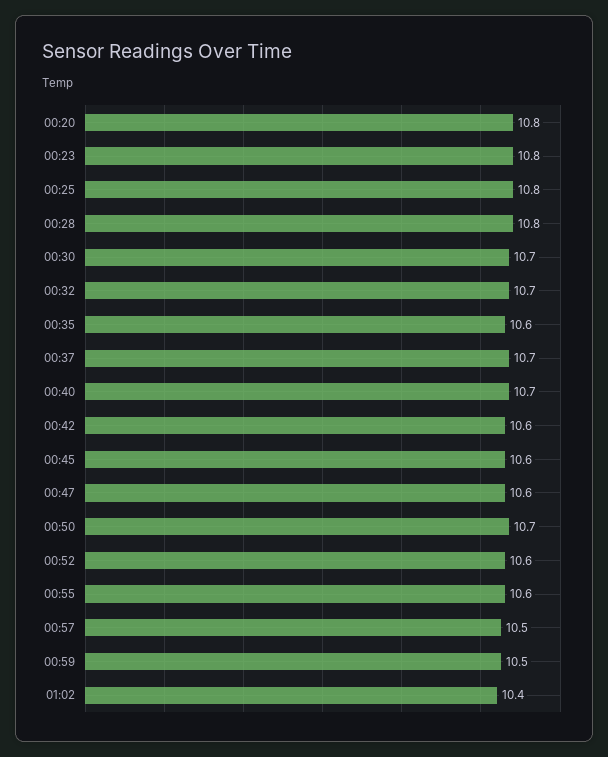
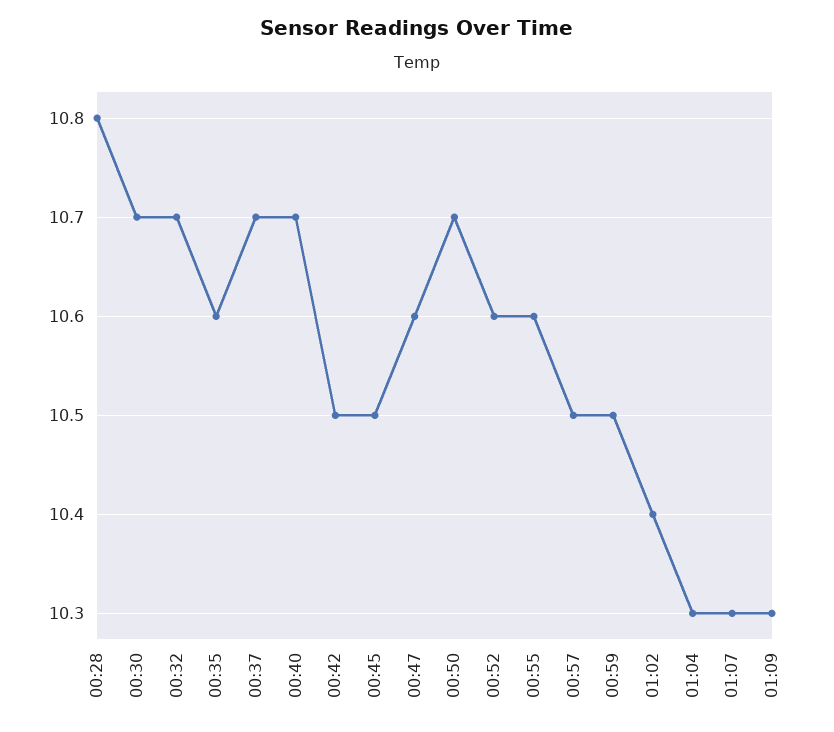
00:20: 10.8 -> none
00:23: 10.8 -> none
00:25: 10.8 -> none
00:42: 10.6 -> 10.5
00:45: 10.6 -> 10.5
01:04: none -> 10.3
01:07: none -> 10.3
01:09: none -> 10.3

